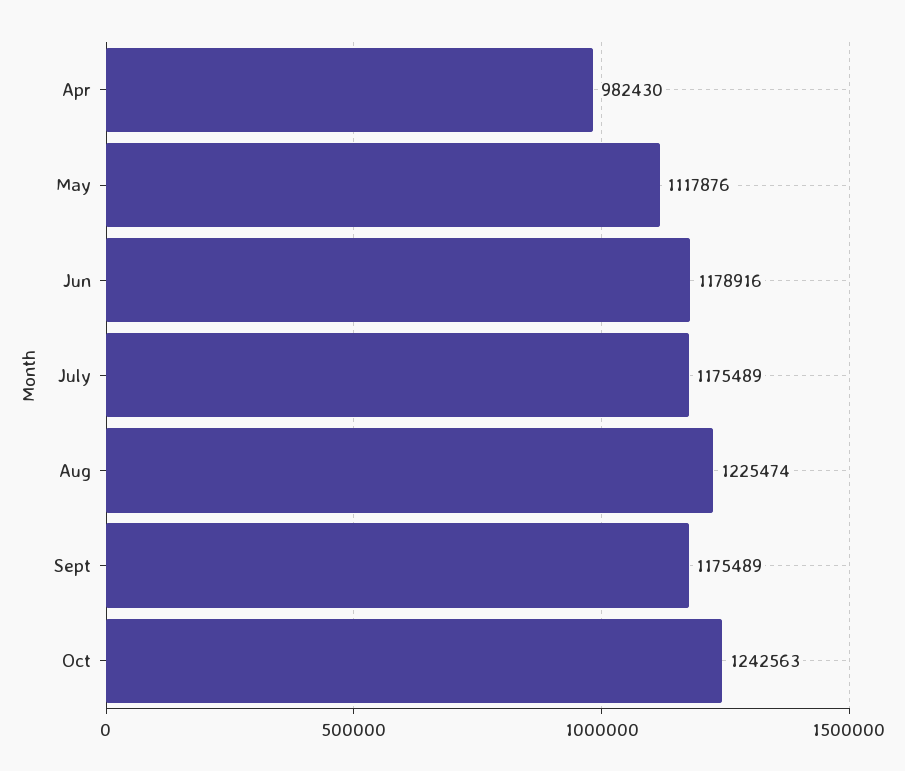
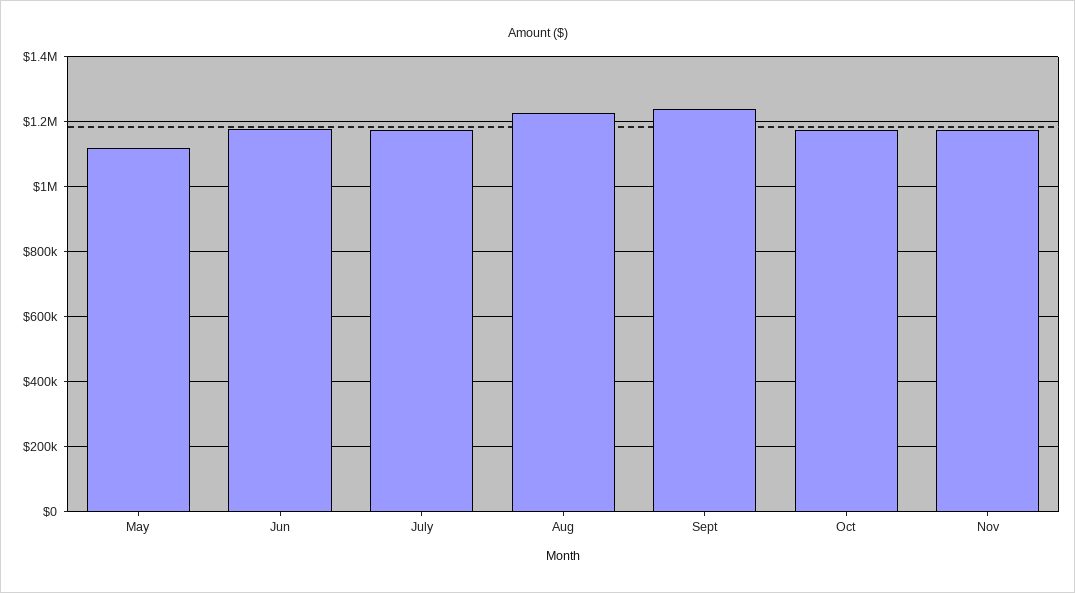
Apr: 982430 -> none
Sept: 1175489 -> 1240000
Oct: 1242563 -> 1180000
Nov: none -> 1180000

